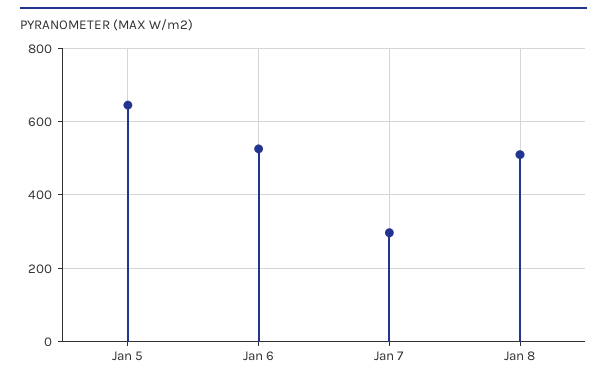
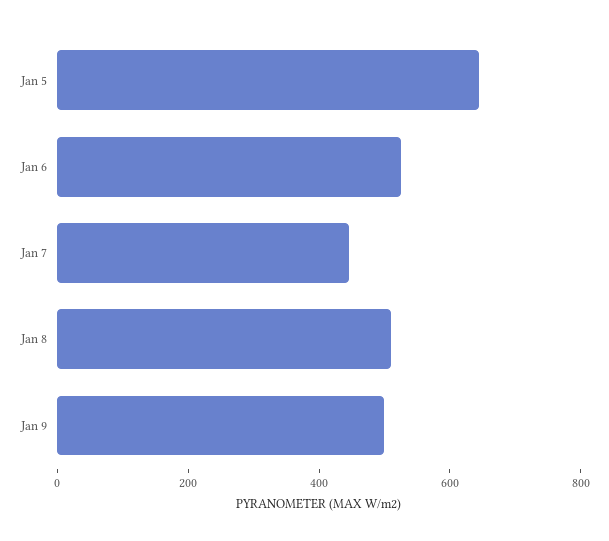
Jan 7: 300 -> 450
Jan 9: none -> 500

